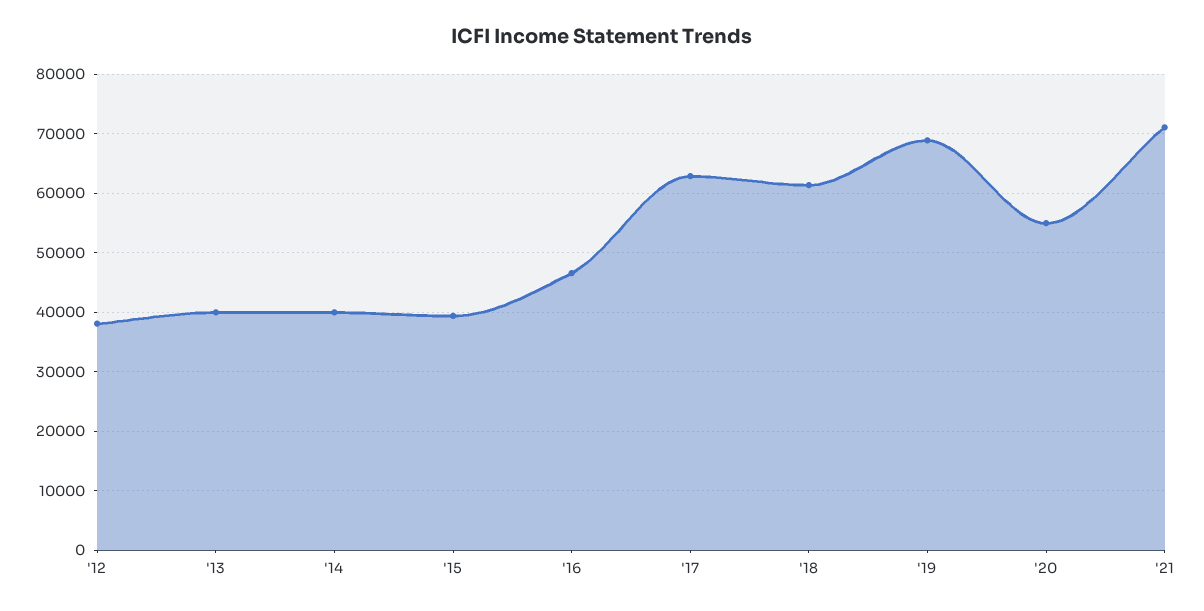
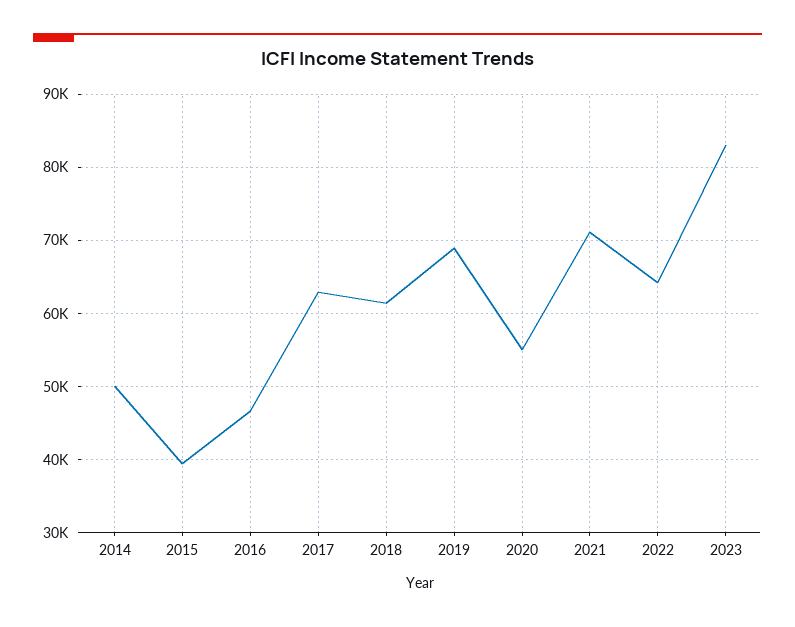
'12: 38000 -> none
'13: 40000 -> none
'14: 40000 -> 50000
2022: none -> 64000
2023: none -> 83000

